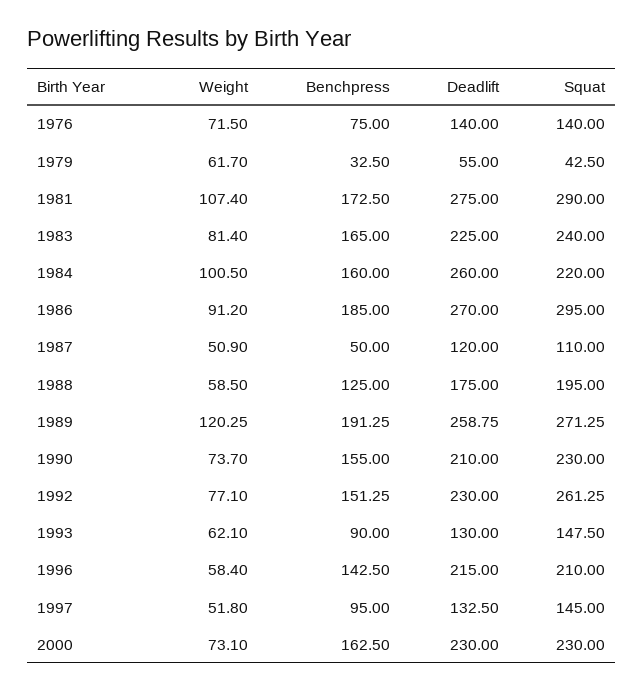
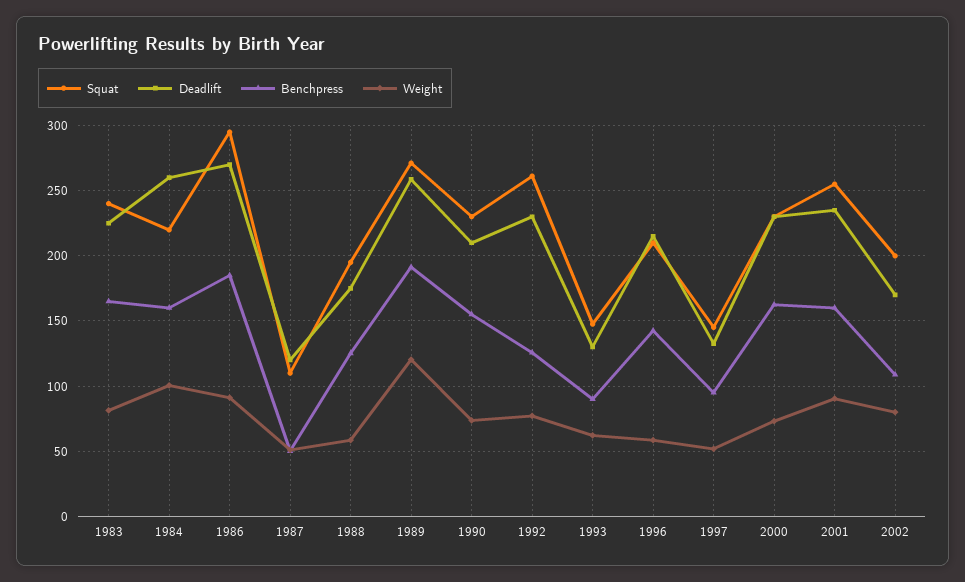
Weight, 1976: 71.5 -> none
Benchpress, 1976: 75 -> none
Deadlift, 1976: 140 -> none
Squat, 1976: 140 -> none
Weight, 1979: 61.7 -> none
Benchpress, 1979: 32.5 -> none
Deadlift, 1979: 55 -> none
Squat, 1979: 42.5 -> none
Weight, 1981: 107.4 -> none
Benchpress, 1981: 172.5 -> none
Deadlift, 1981: 275 -> none
Squat, 1981: 290 -> none
Benchpress, 1992: 151.25 -> 125
Squat, 2001: none -> 255
Deadlift, 2001: none -> 235
Benchpress, 2001: none -> 160
Weight, 2001: none -> 90
Squat, 2002: none -> 200
Deadlift, 2002: none -> 170
Benchpress, 2002: none -> 110
Weight, 2002: none -> 80

